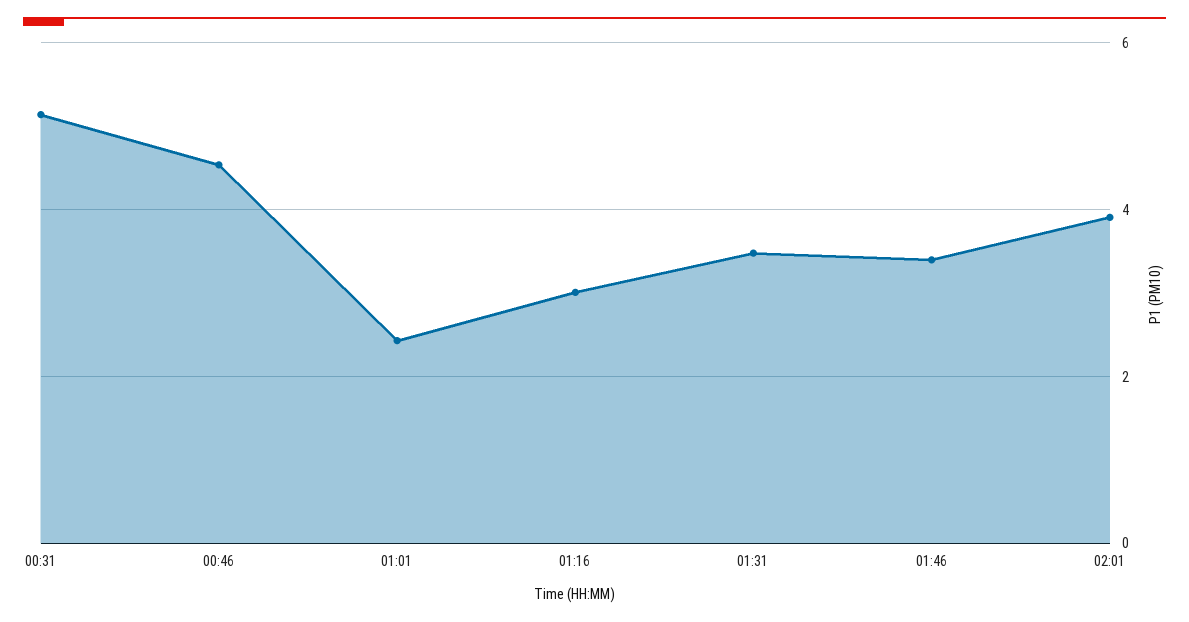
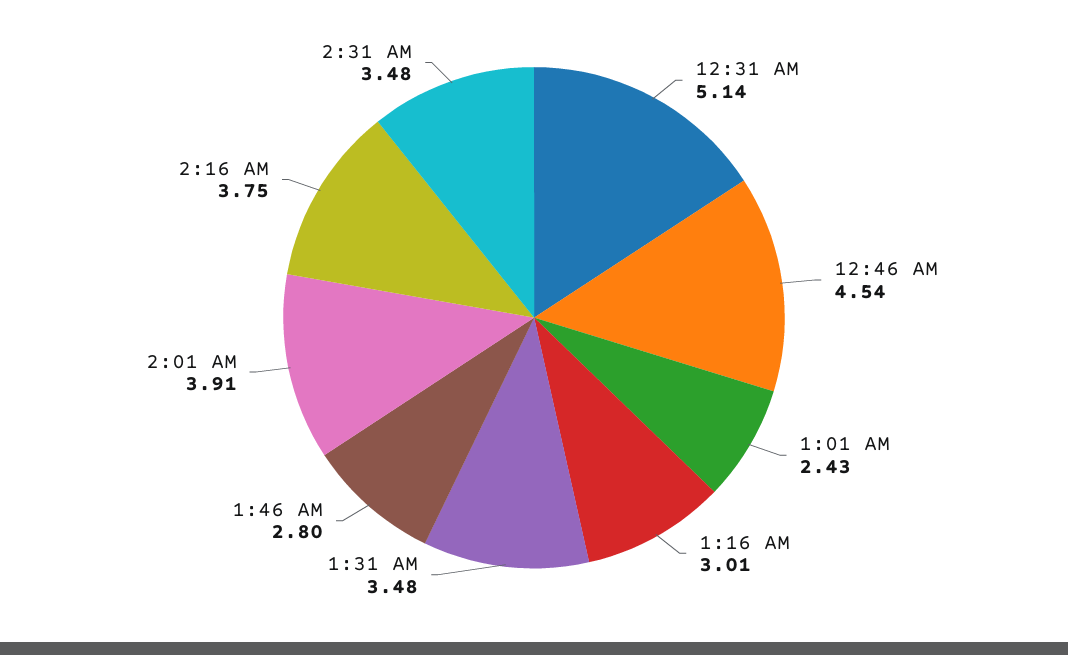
01:46: 3.4 -> 2.8
2:16 AM: none -> 3.75
2:31 AM: none -> 3.48

